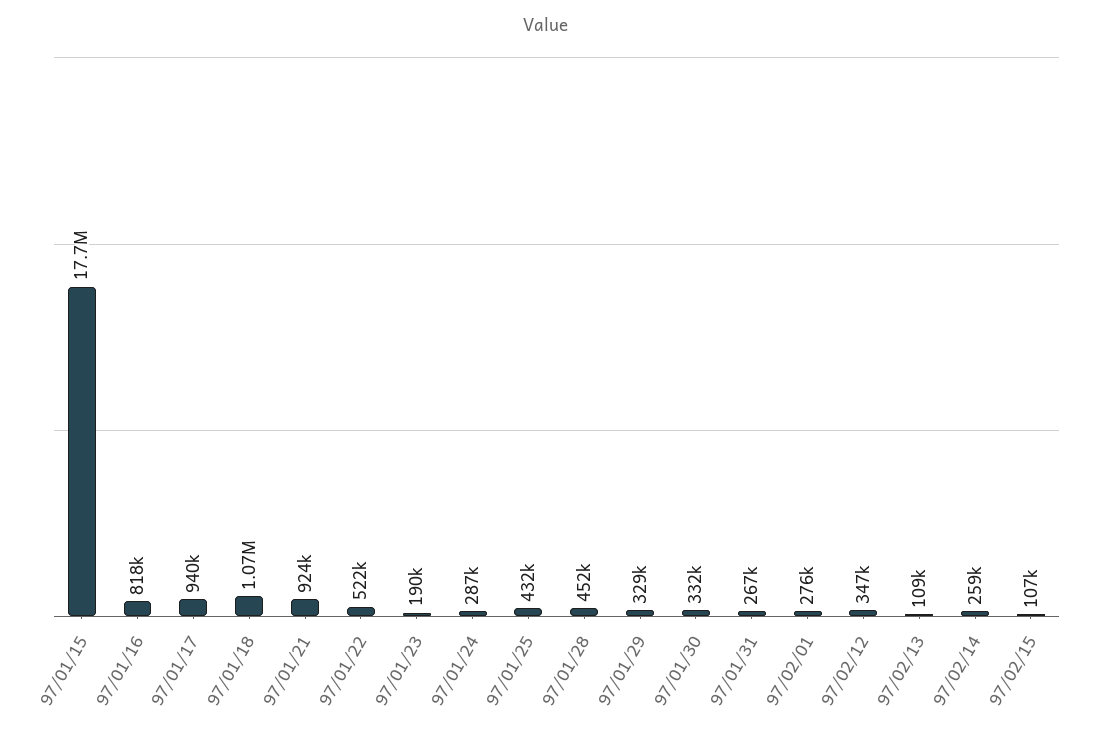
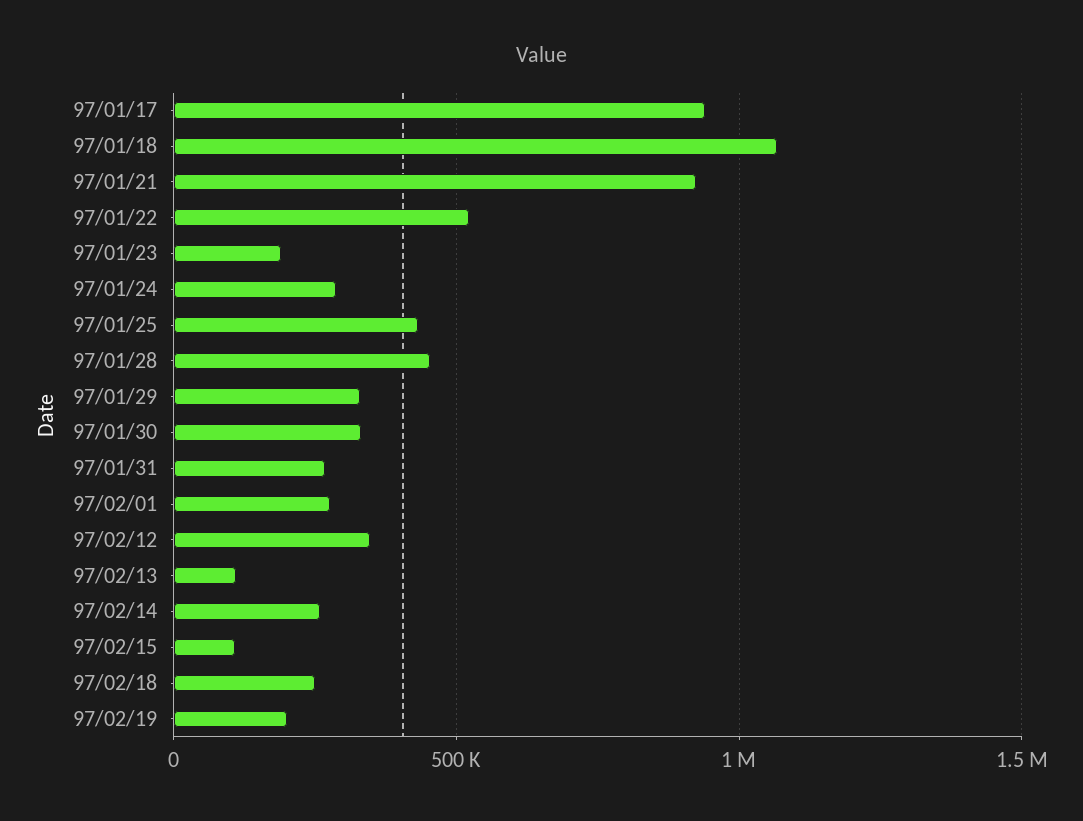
97/01/15: 17700000 -> none
97/01/16: 818000 -> none
97/02/18: none -> 250000
97/02/19: none -> 200000

